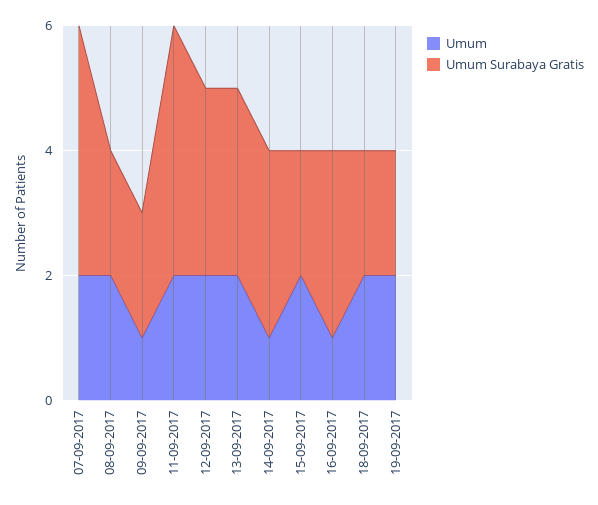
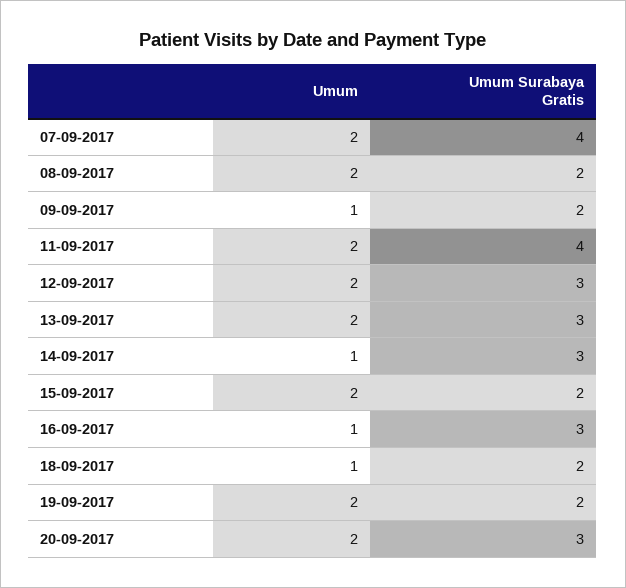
Umum, 18-09-2017: 2 -> 1
Umum, 20-09-2017: none -> 2
Umum Surabaya Gratis, 20-09-2017: none -> 3

